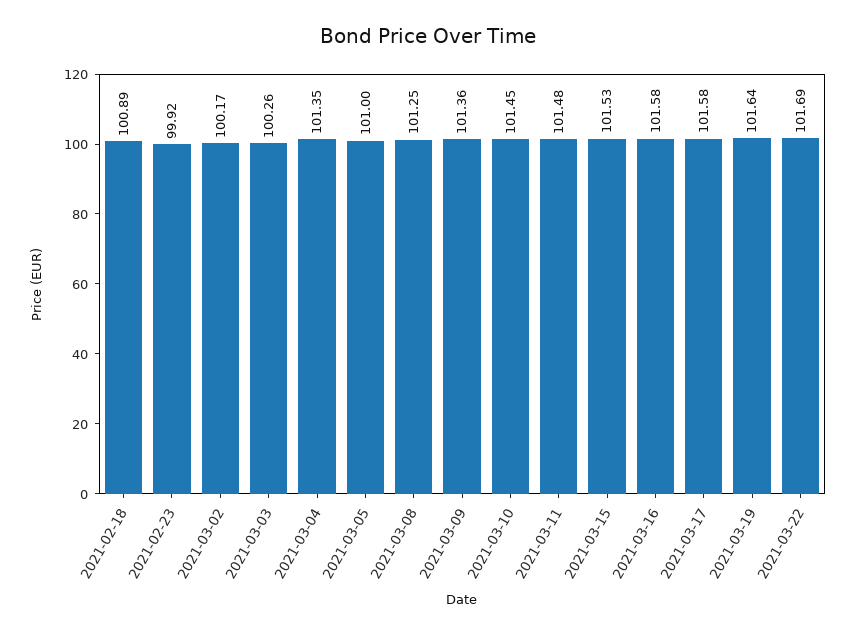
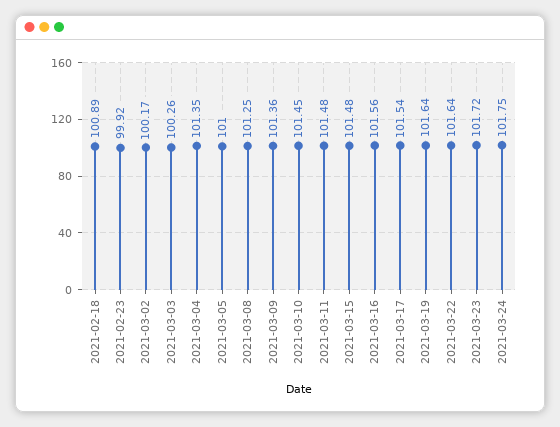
2021-03-15: 101.53 -> 101.48
2021-03-16: 101.58 -> 101.56
2021-03-17: 101.58 -> 101.54
2021-03-22: 101.69 -> 101.64
2021-03-23: none -> 101.72
2021-03-24: none -> 101.75

